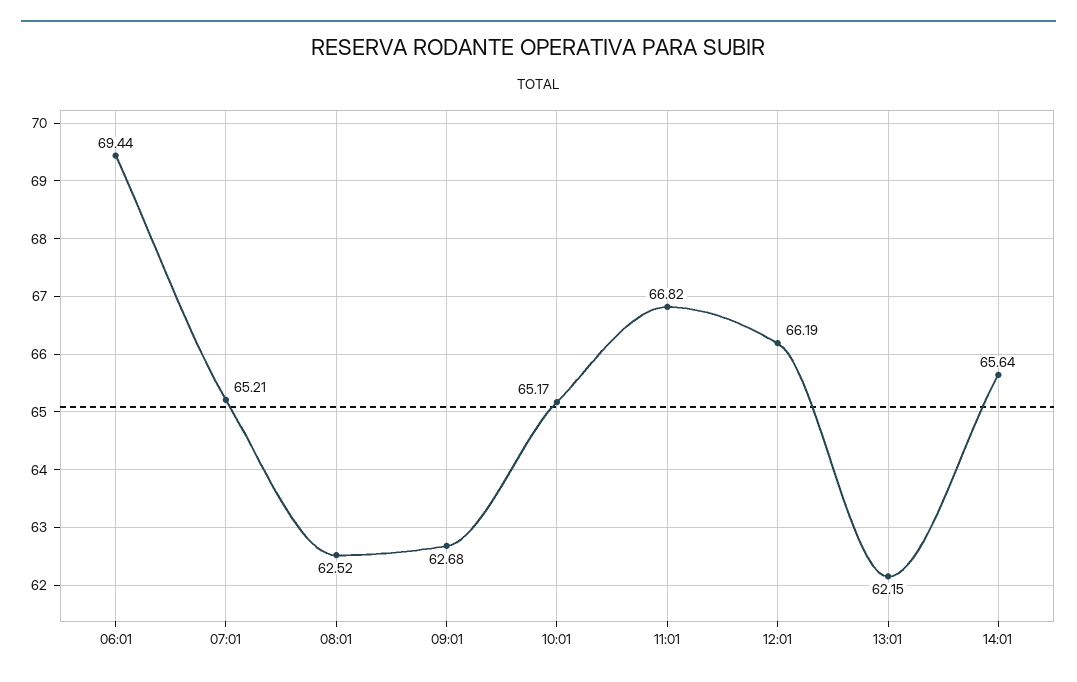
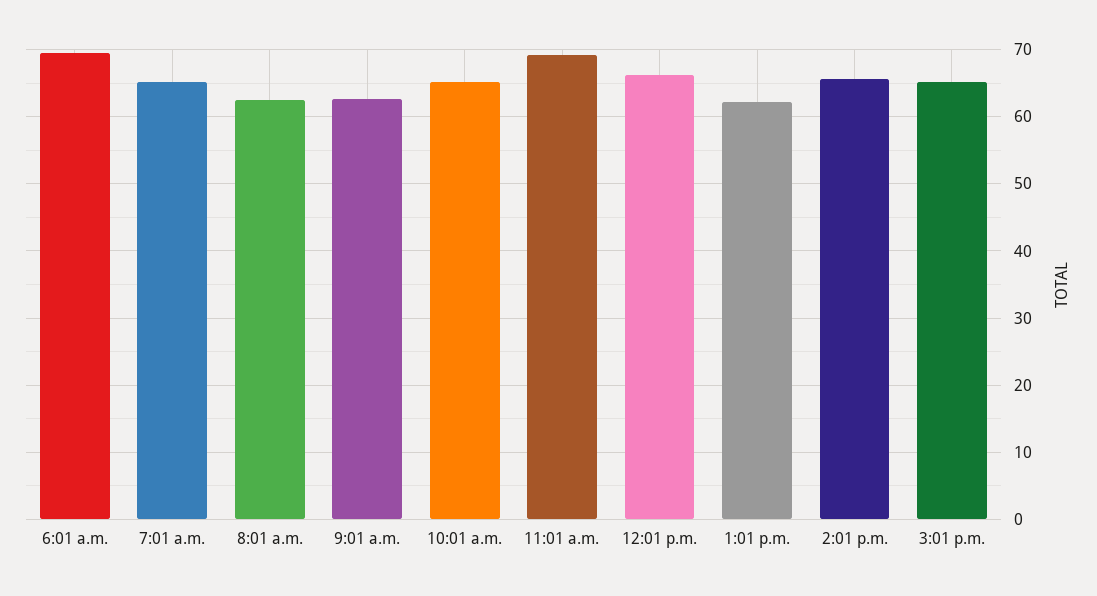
11:01: 66.82 -> 69
3:01 p.m.: none -> 65

